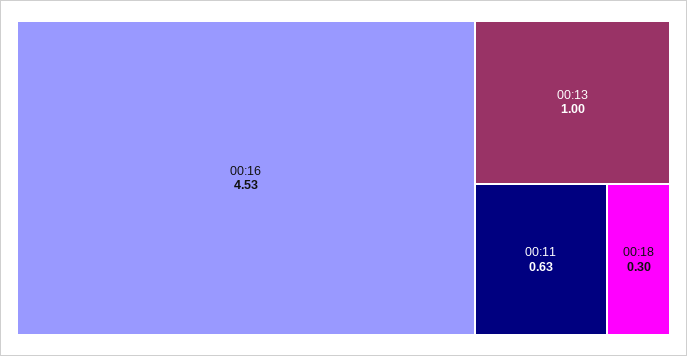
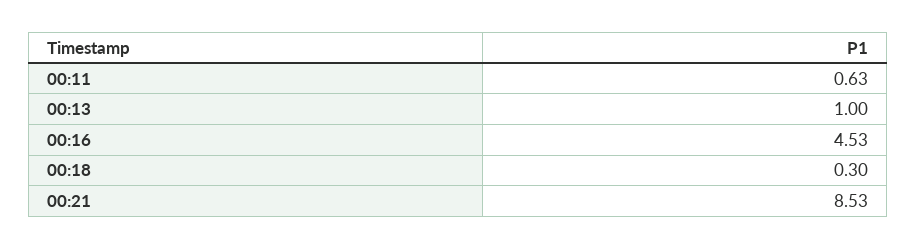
00:21: none -> 8.53

